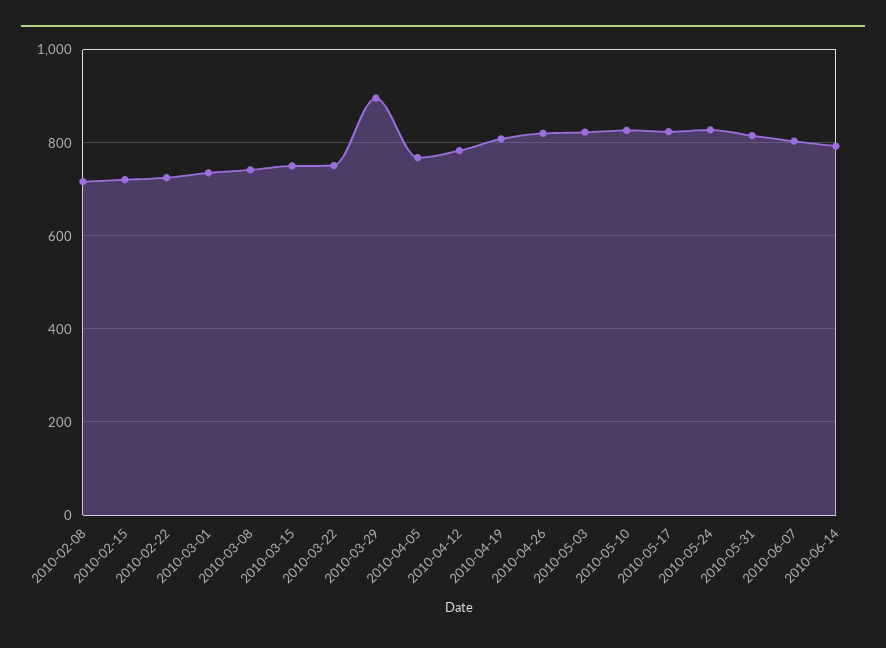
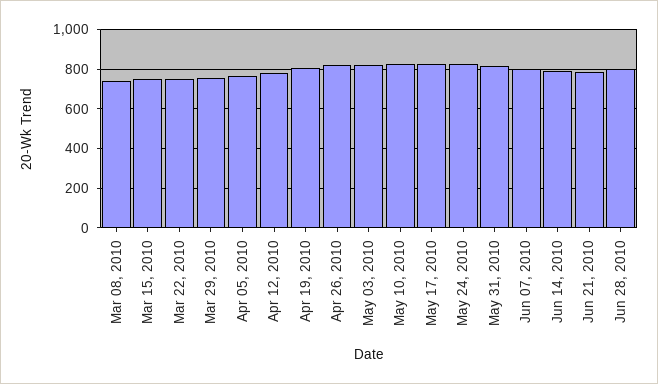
2010-02-08: 720 -> none
2010-02-15: 720 -> none
2010-02-22: 720 -> none
2010-03-01: 740 -> none
2010-03-29: 900 -> 750
Jun 21, 2010: none -> 800
Jun 28, 2010: none -> 800

